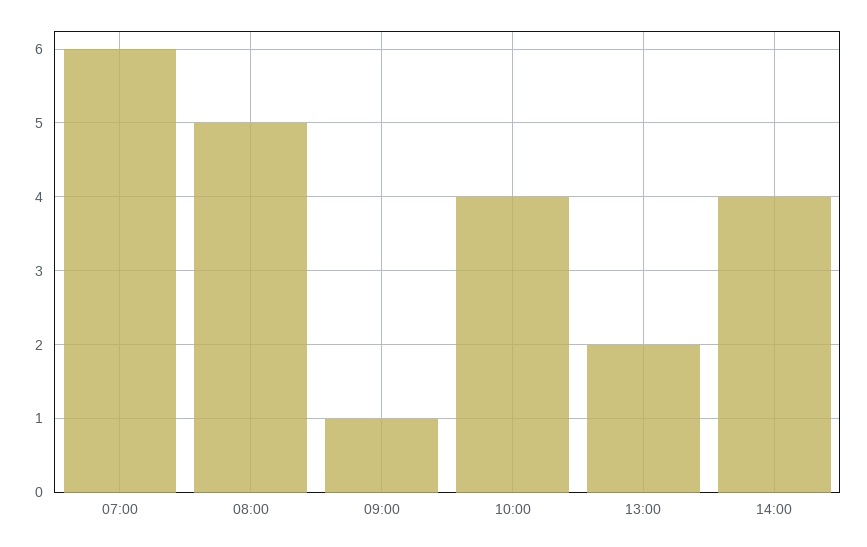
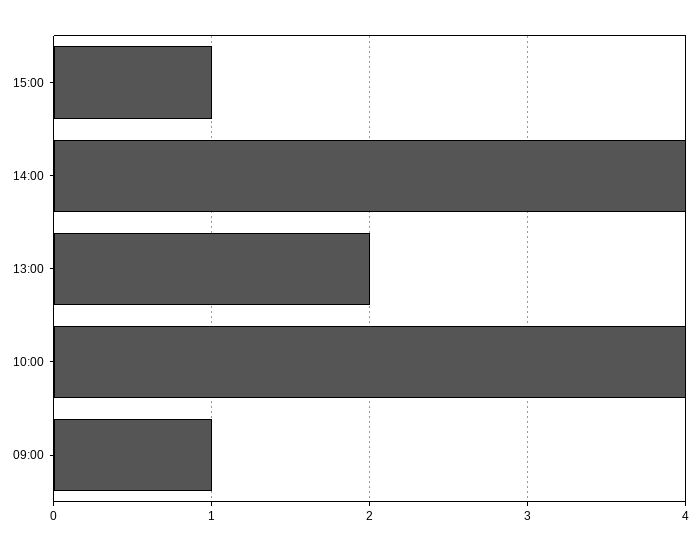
07:00: 6 -> none
08:00: 5 -> none
15:00: none -> 1

